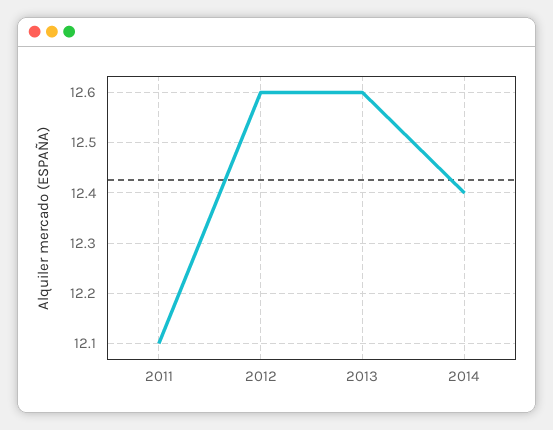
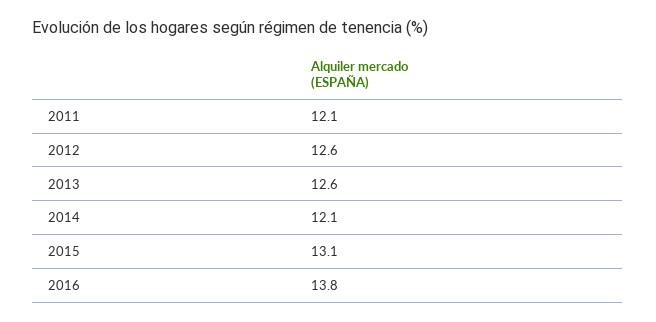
2014: 12.4 -> 12.1
2015: none -> 13.1
2016: none -> 13.8

